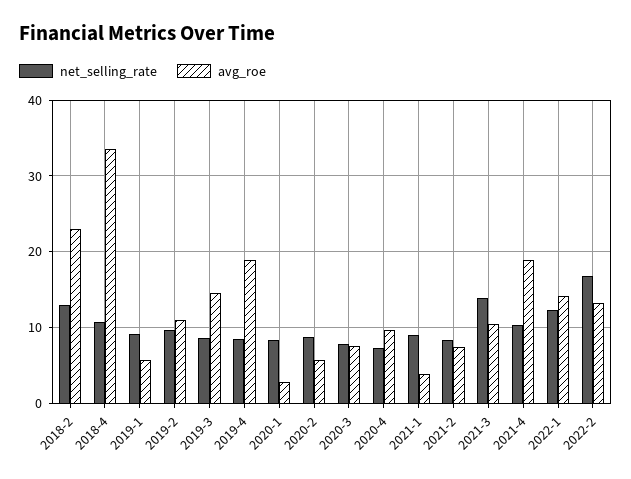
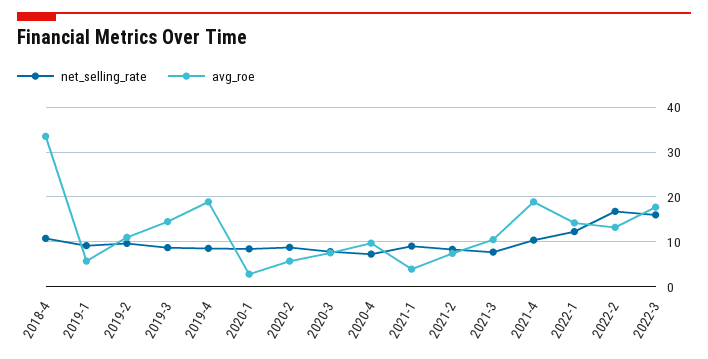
net_selling_rate, 2018-2: 13 -> none
avg_roe, 2018-2: 23 -> none
net_selling_rate, 2021-3: 14 -> 8
net_selling_rate, 2022-3: none -> 16
avg_roe, 2022-3: none -> 18

